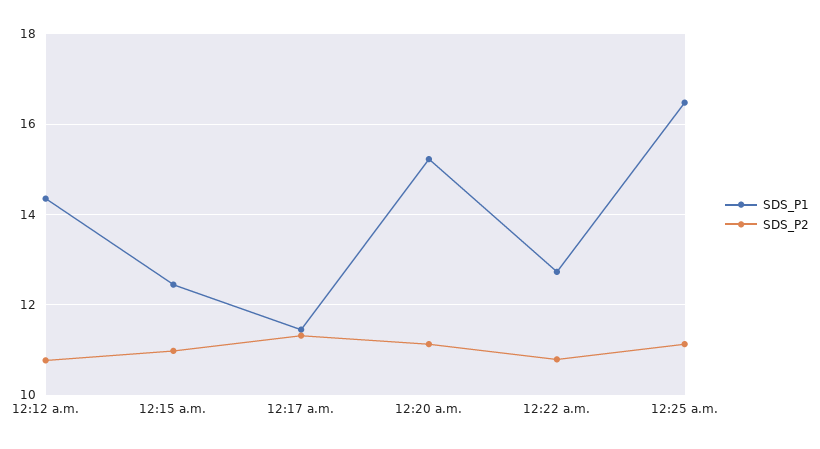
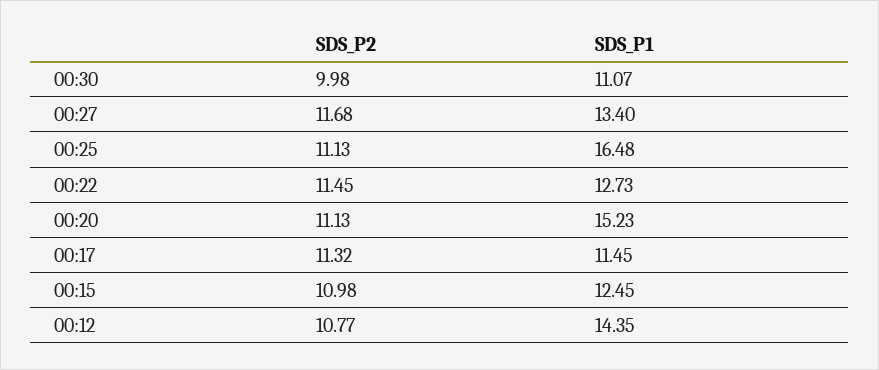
SDS_P2, 12:22 a.m.: 10.8 -> 11.45
SDS_P2, 00:30: none -> 9.98
SDS_P1, 00:30: none -> 11.07
SDS_P2, 00:27: none -> 11.68
SDS_P1, 00:27: none -> 13.4

